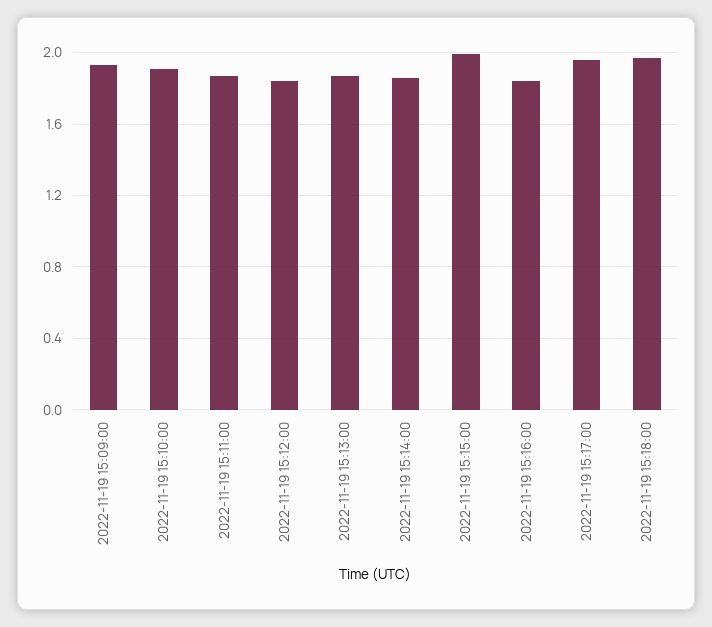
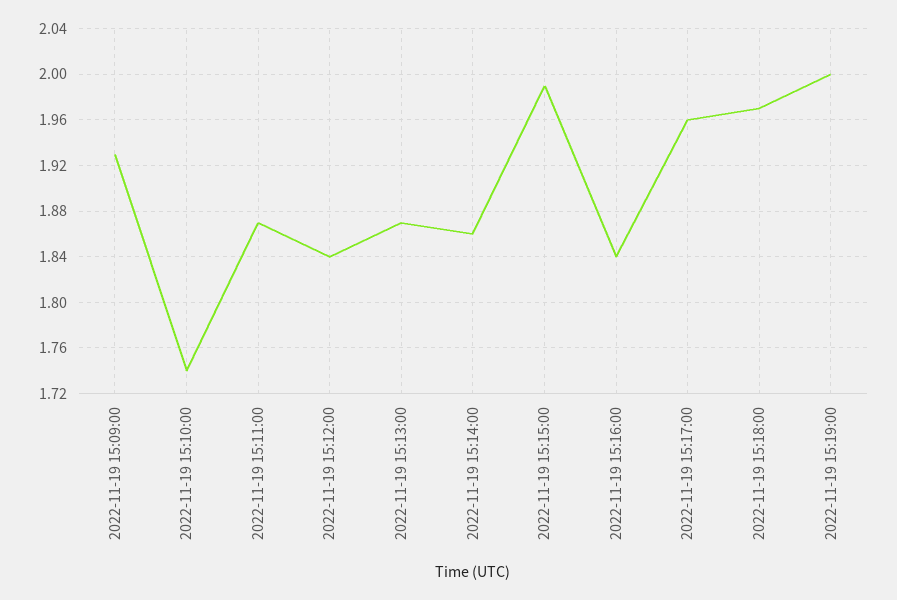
2022-11-19 15:10:00: 1.9 -> 1.74
2022-11-19 15:19:00: none -> 2

